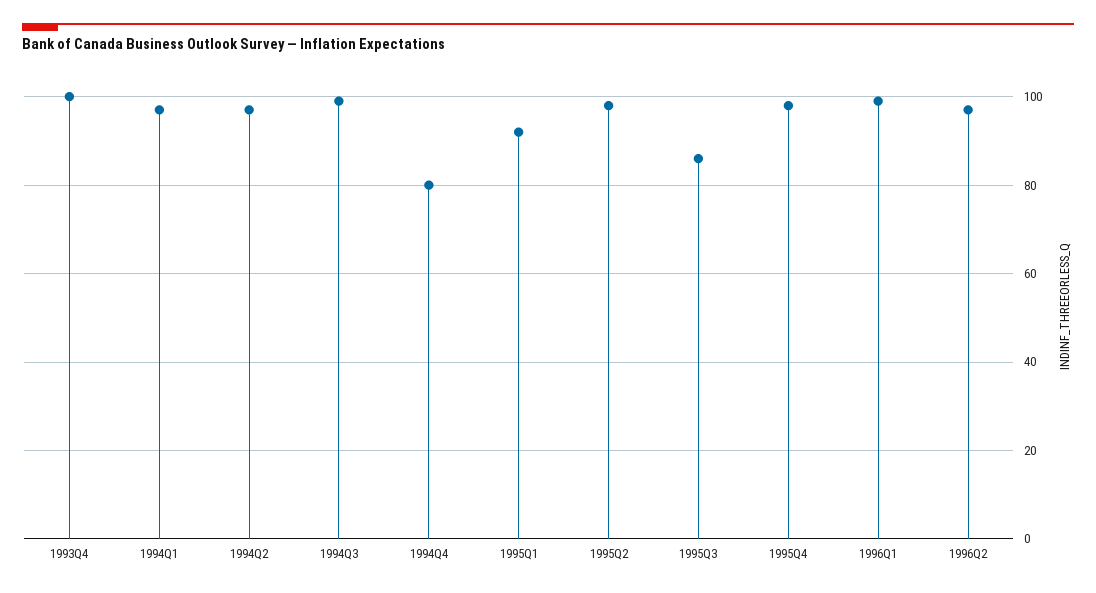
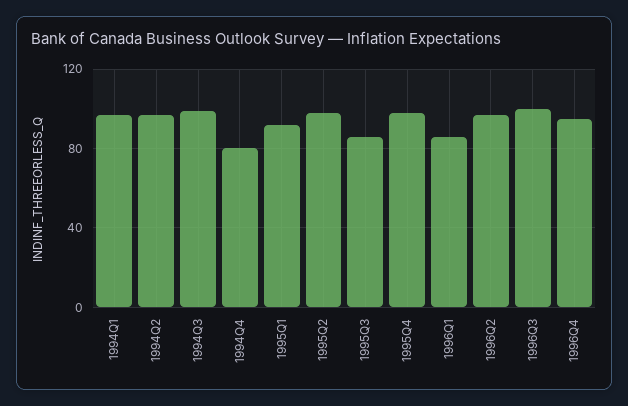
1993Q4: 100 -> none
1996Q1: 100 -> 85
1996Q3: none -> 100
1996Q4: none -> 95

